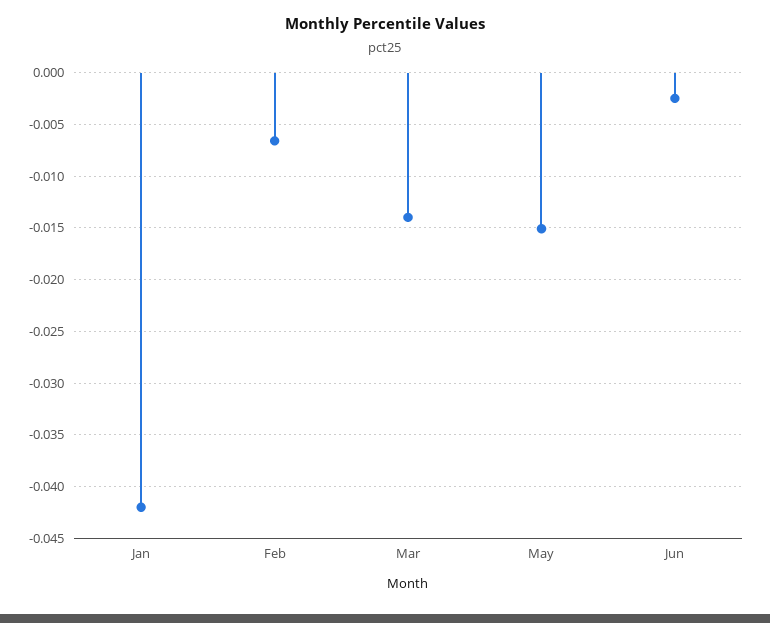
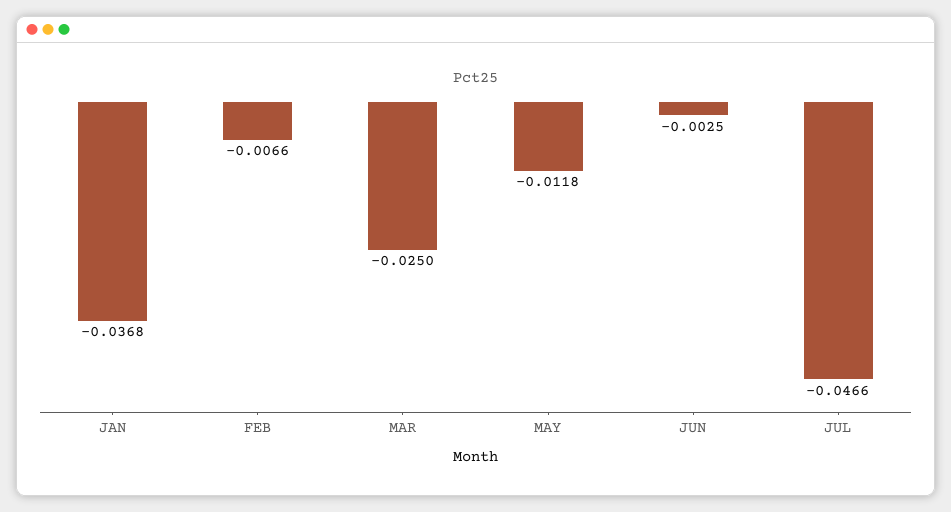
Jan: -0.042 -> -0.0368
Mar: -0.014 -> -0.025
May: -0.015 -> -0.0118
JUL: none -> -0.0466

